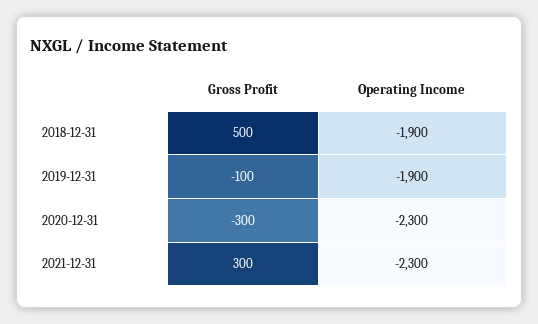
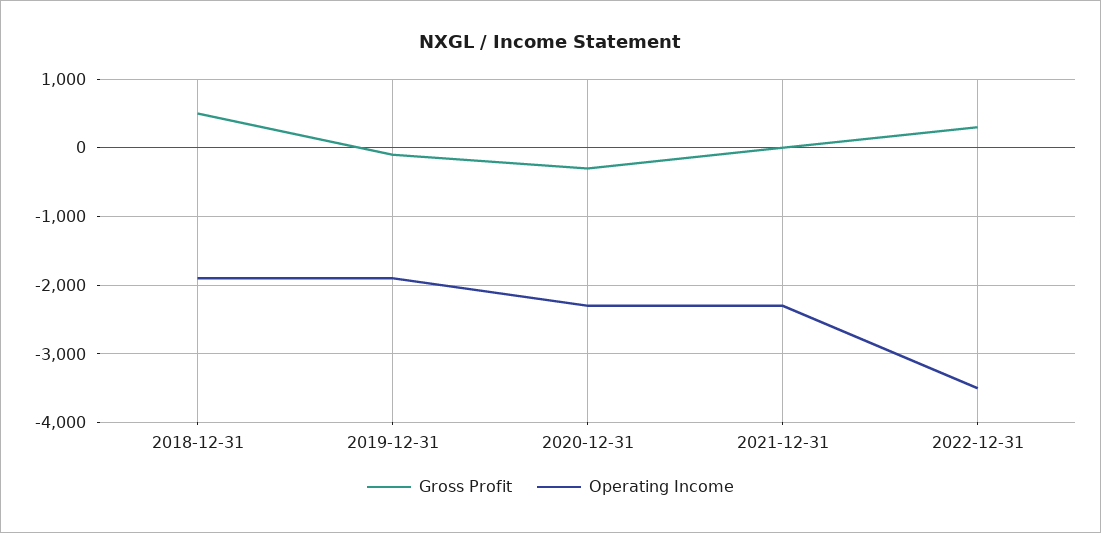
Gross Profit, 2021-12-31: 300 -> 0
Gross Profit, 2022-12-31: none -> 300
Operating Income, 2022-12-31: none -> -3500

